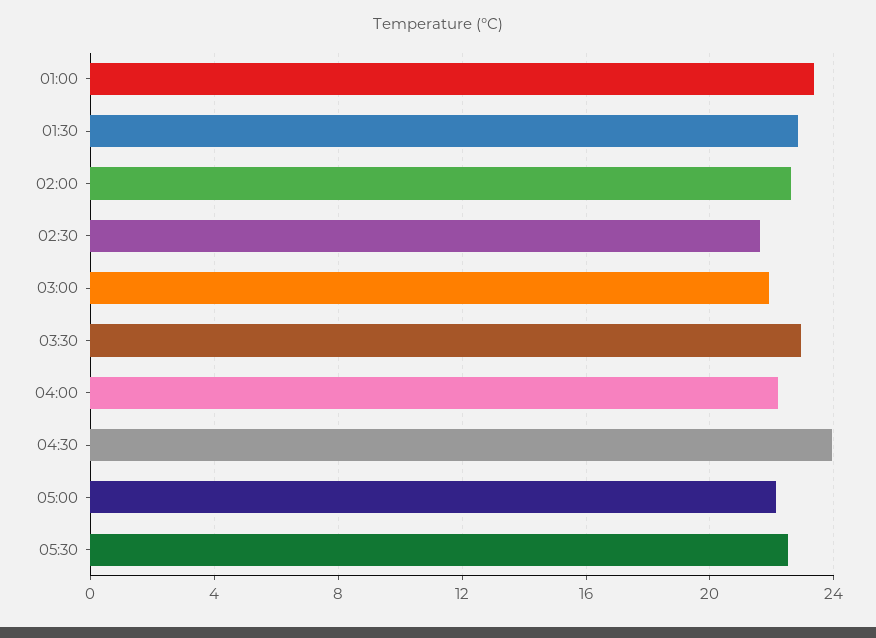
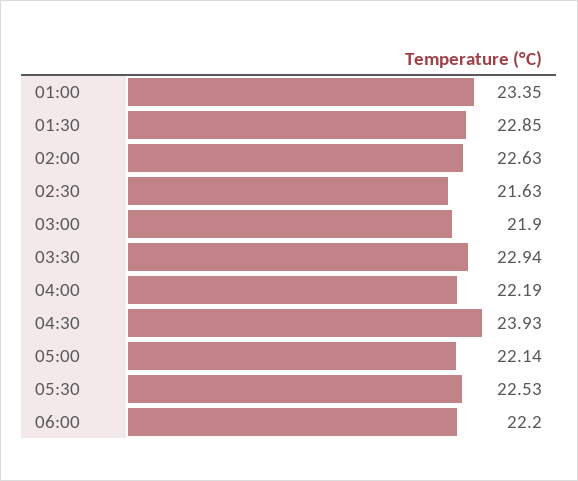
06:00: none -> 22.2

